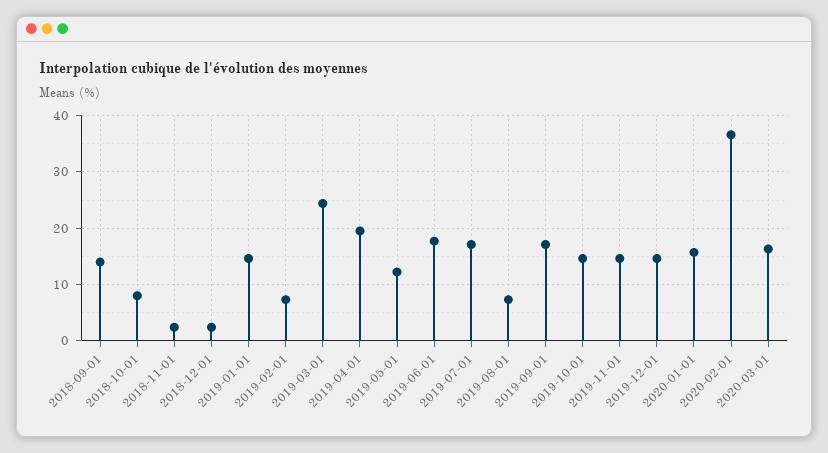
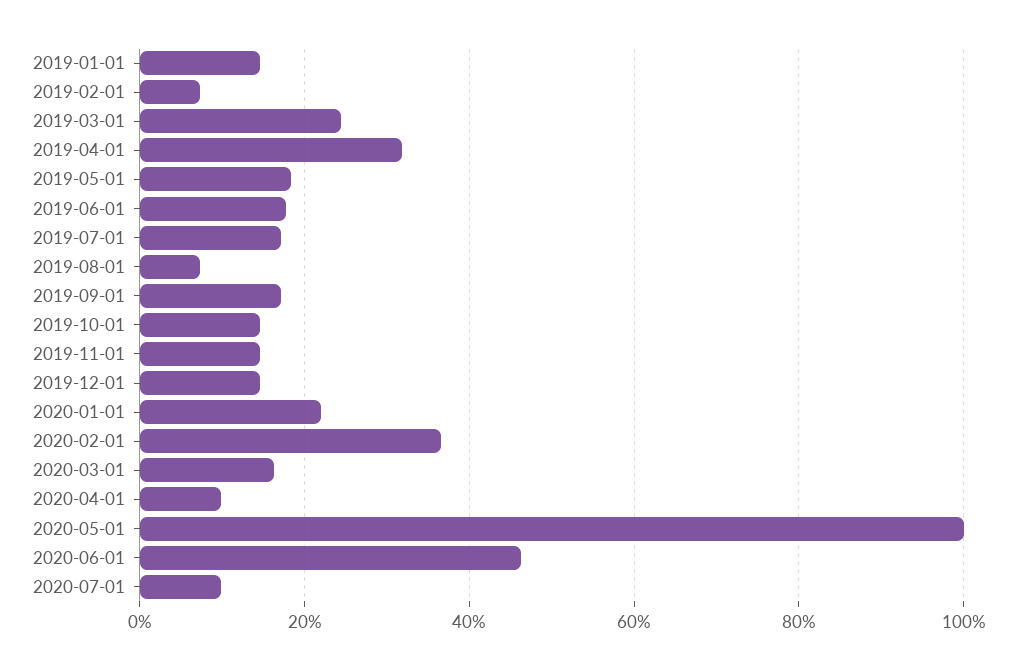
2018-09-01: 14 -> none
2018-10-01: 8 -> none
2018-11-01: 2 -> none
2018-12-01: 2 -> none
2019-04-01: 20 -> 32
2019-05-01: 12 -> 18
2020-01-01: 16 -> 22
2020-04-01: none -> 10
2020-05-01: none -> 100
2020-06-01: none -> 46
2020-07-01: none -> 10

